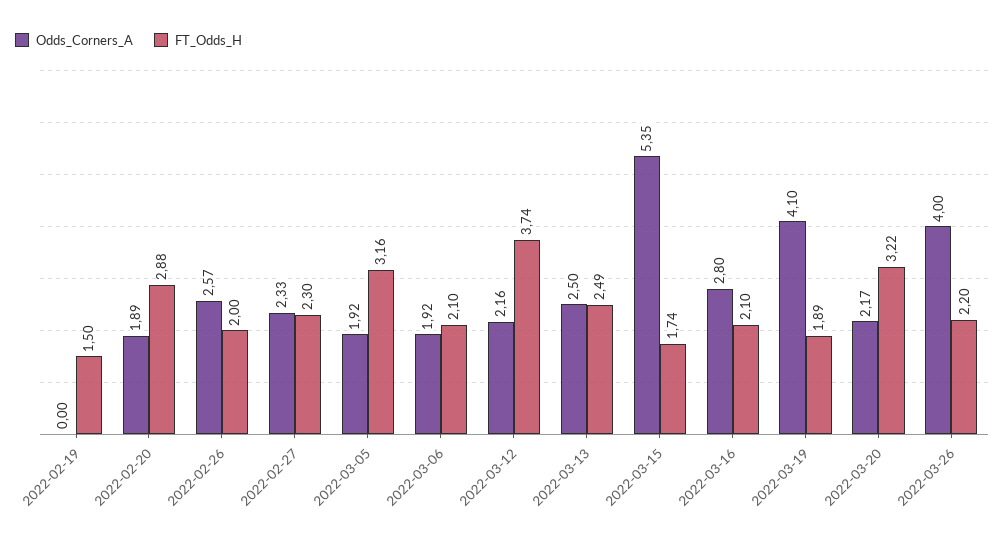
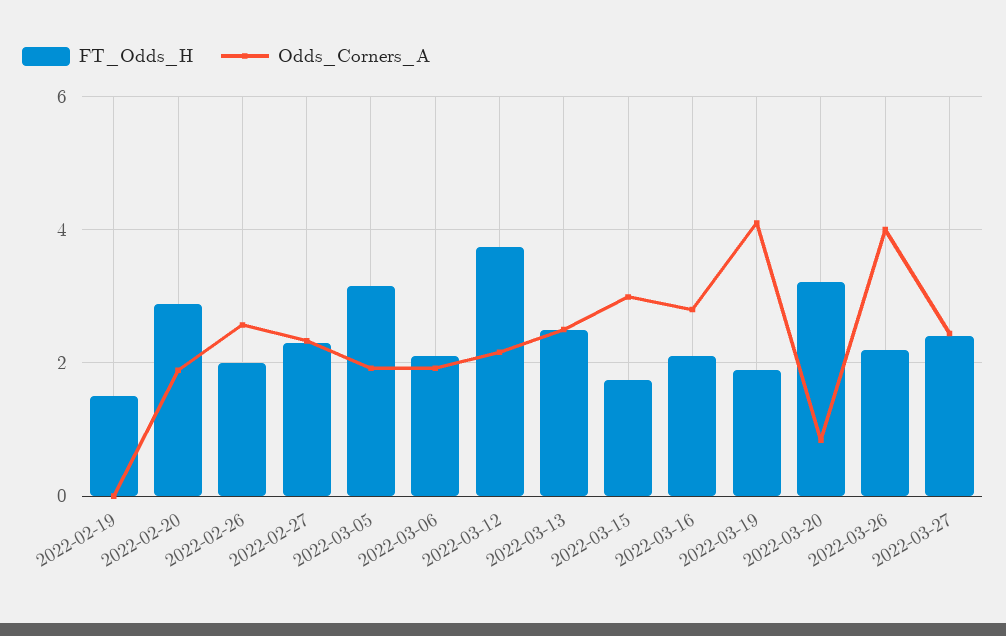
Odds_Corners_A, 2022-03-15: 5.35 -> 3
Odds_Corners_A, 2022-03-20: 2.17 -> 0.8
FT_Odds_H, 2022-03-27: none -> 2.4
Odds_Corners_A, 2022-03-27: none -> 2.4

